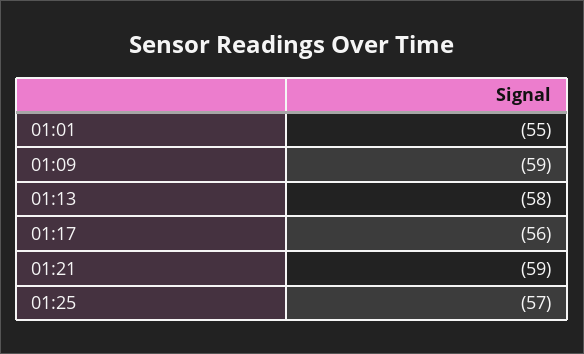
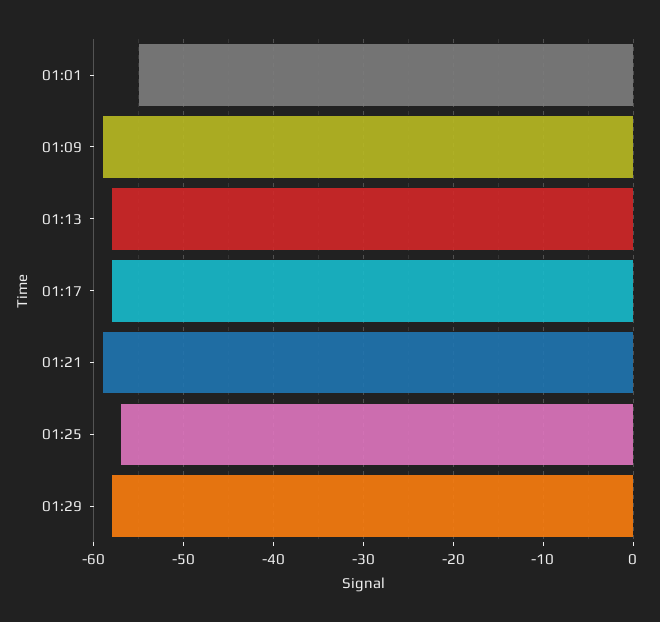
01:17: -56 -> -58
01:29: none -> -58

